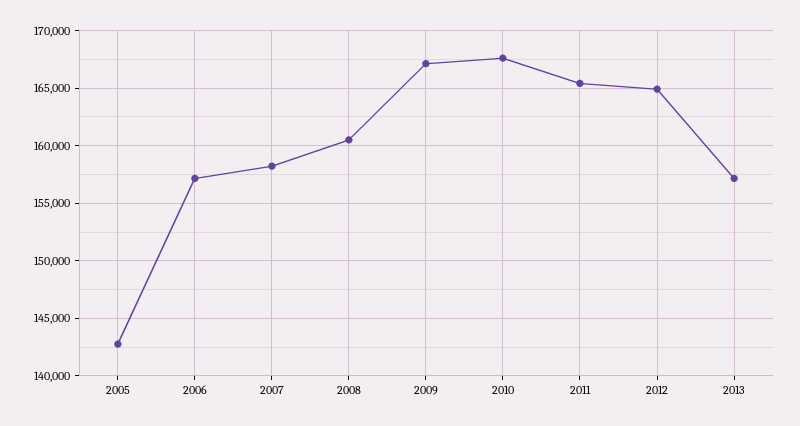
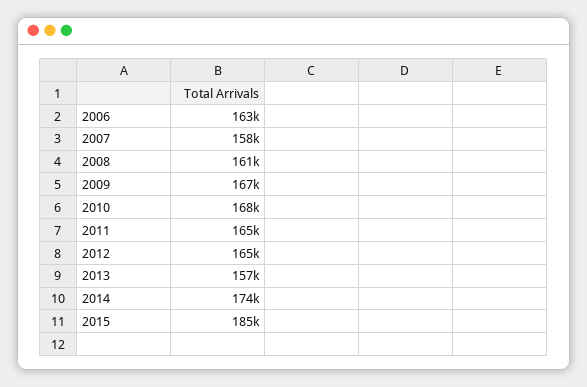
2005: 143000 -> none
2006: 157000 -> 163000
2014: none -> 174000
2015: none -> 185000

